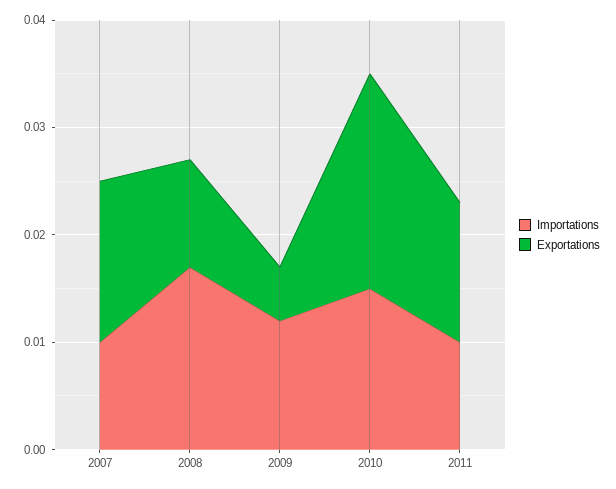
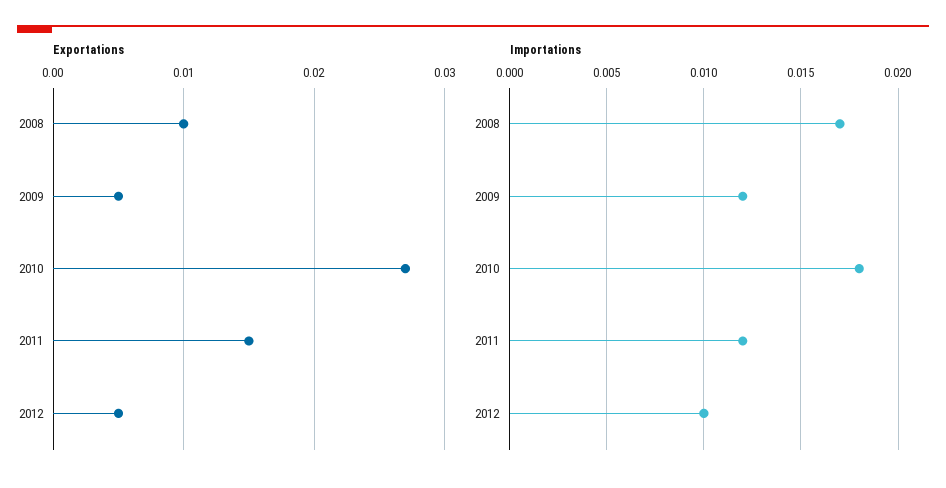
Importations, 2007: 0.01 -> none
Exportations, 2007: 0.015 -> none
Importations, 2010: 0.015 -> 0.018
Exportations, 2010: 0.02 -> 0.027
Importations, 2011: 0.01 -> 0.012
Exportations, 2011: 0.013 -> 0.015
Exportations, 2012: none -> 0.005
Importations, 2012: none -> 0.01

